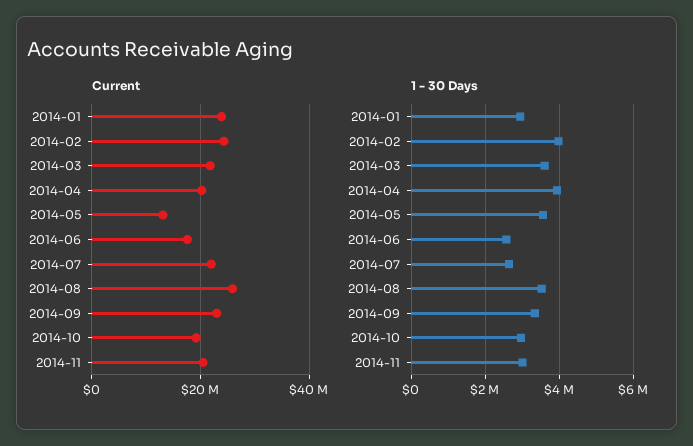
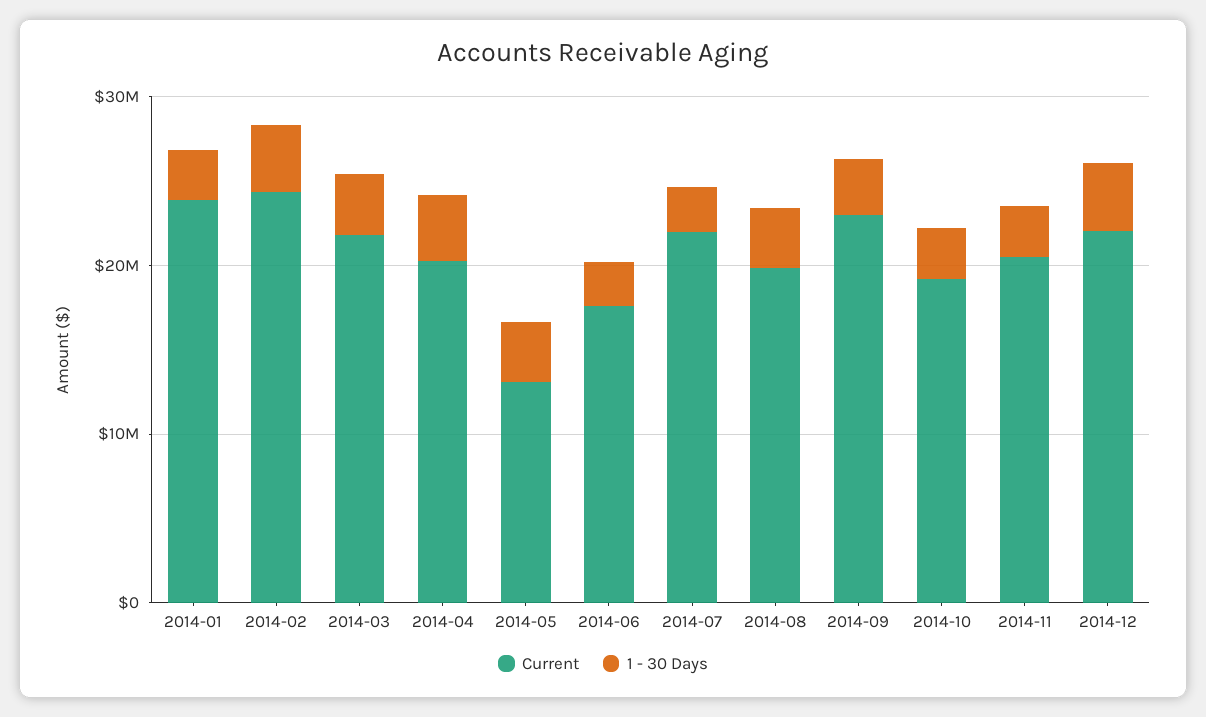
Current, 2014-08: 26000000 -> 20000000
Current, 2014-12: none -> 22000000
1 - 30 Days, 2014-12: none -> 4000000

